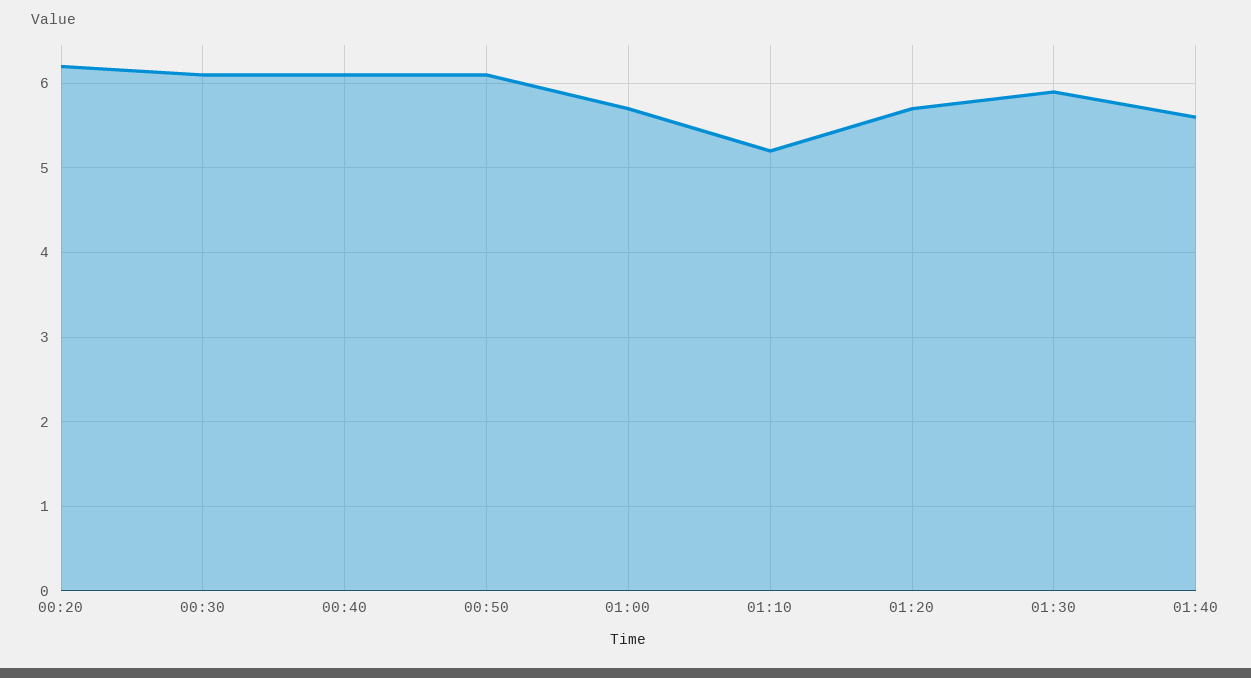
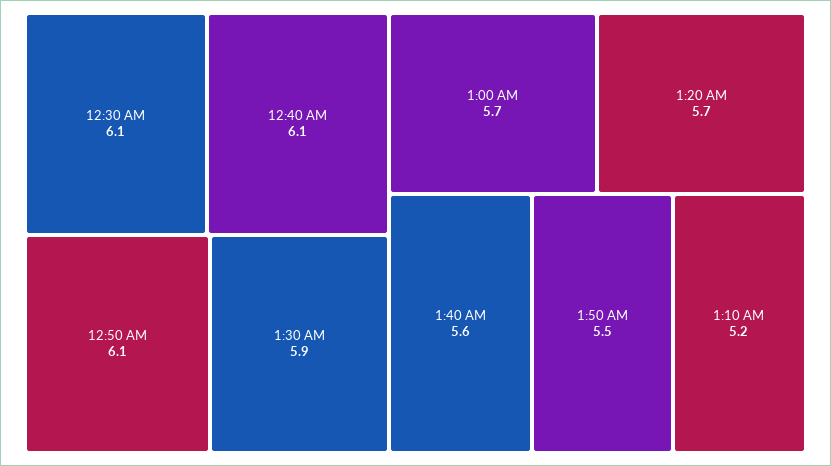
00:20: 6.2 -> none
1:50 AM: none -> 5.5

